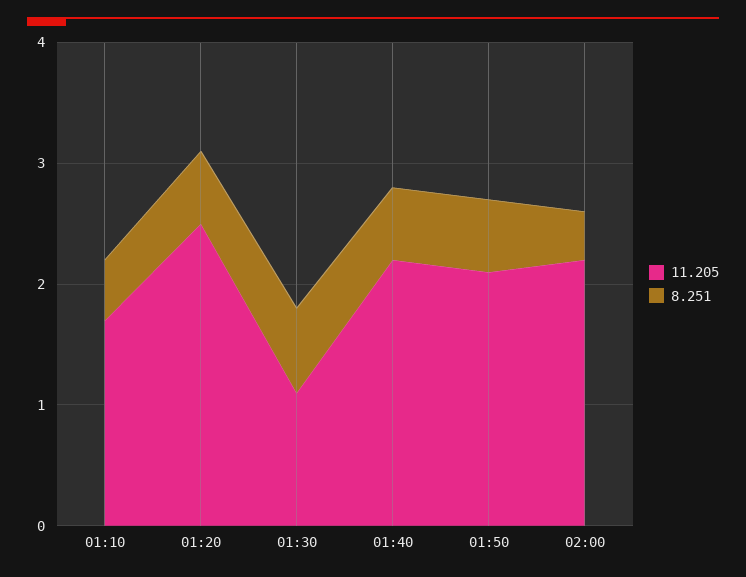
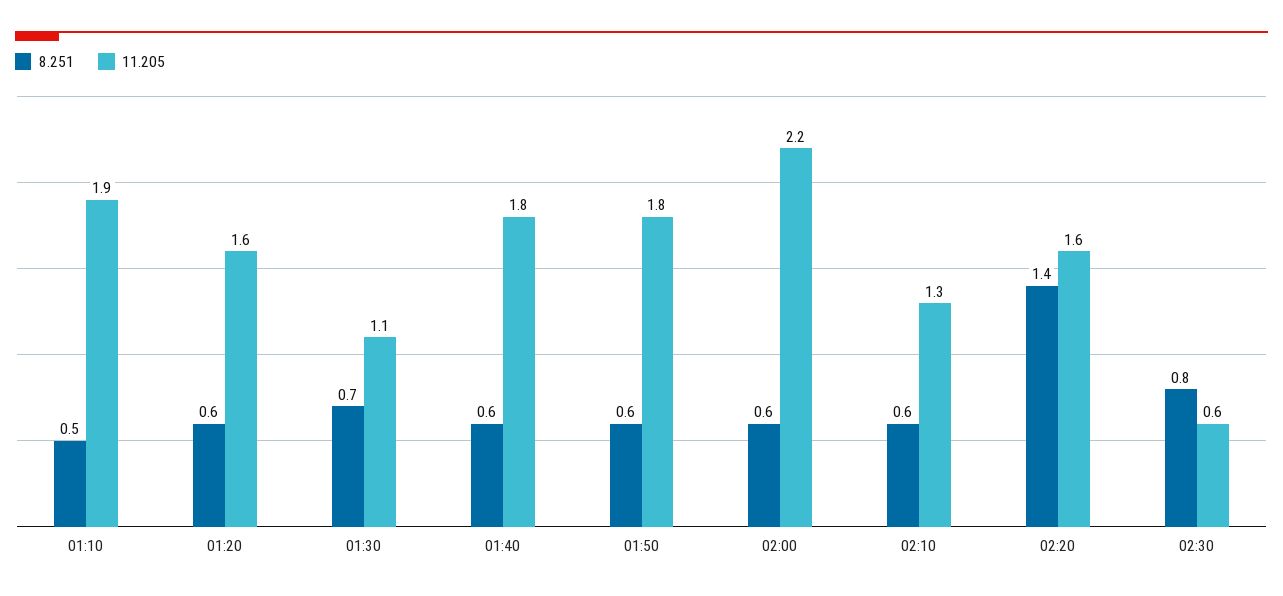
11.205, 01:10: 1.7 -> 1.9
11.205, 01:20: 2.5 -> 1.6
11.205, 01:40: 2.2 -> 1.8
11.205, 01:50: 2.1 -> 1.8
8.251, 02:00: 0.4 -> 0.6
8.251, 02:10: none -> 0.6
11.205, 02:10: none -> 1.3
8.251, 02:20: none -> 1.4
11.205, 02:20: none -> 1.6
8.251, 02:30: none -> 0.8
11.205, 02:30: none -> 0.6

